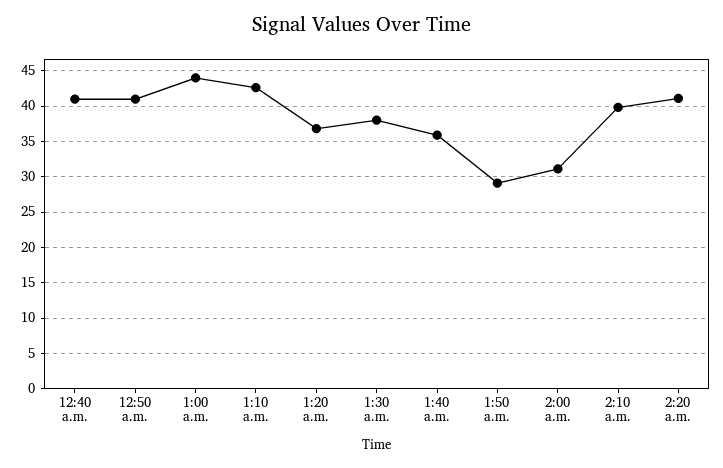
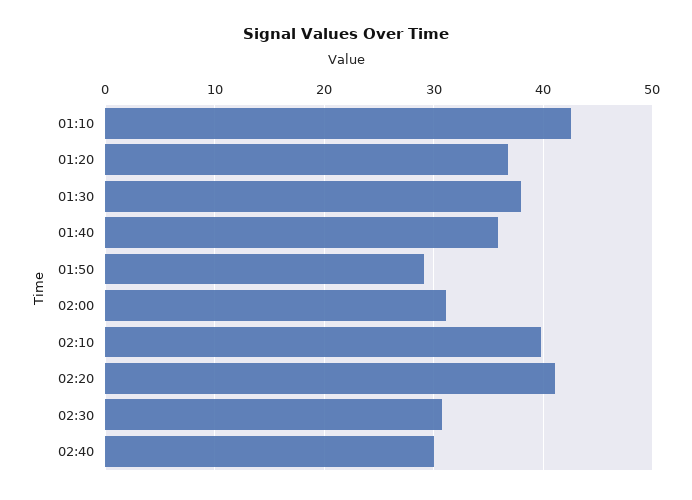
12:40 a.m.: 41 -> none
12:50 a.m.: 41 -> none
1:00 a.m.: 44 -> none
02:30: none -> 31
02:40: none -> 30

